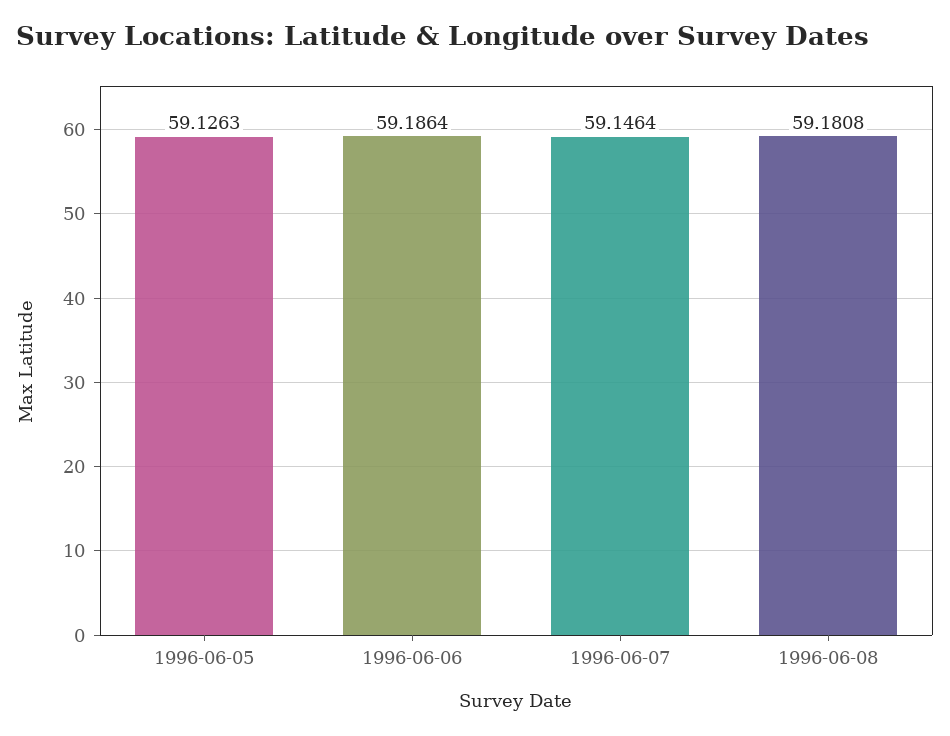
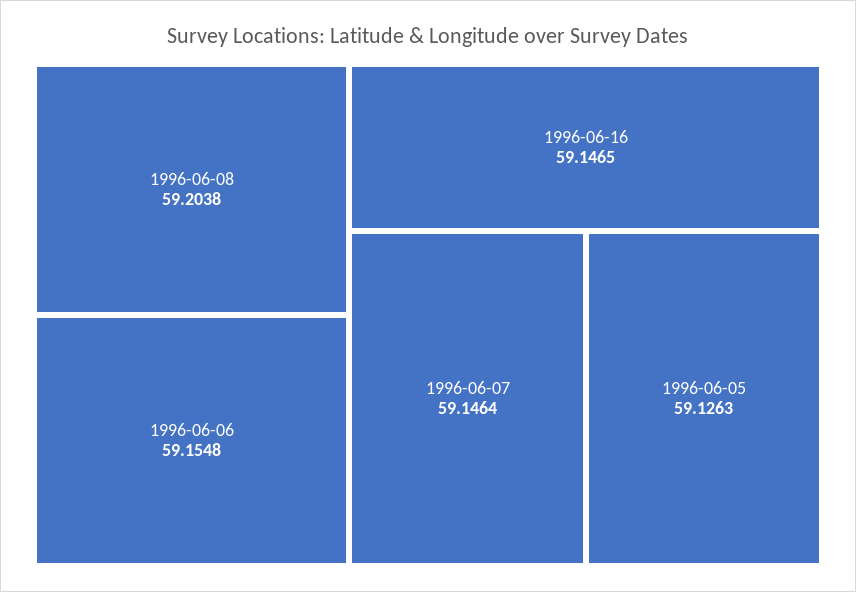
1996-06-06: 59.1864 -> 59.1548
1996-06-08: 59.1808 -> 59.2038
1996-06-16: none -> 59.1465

